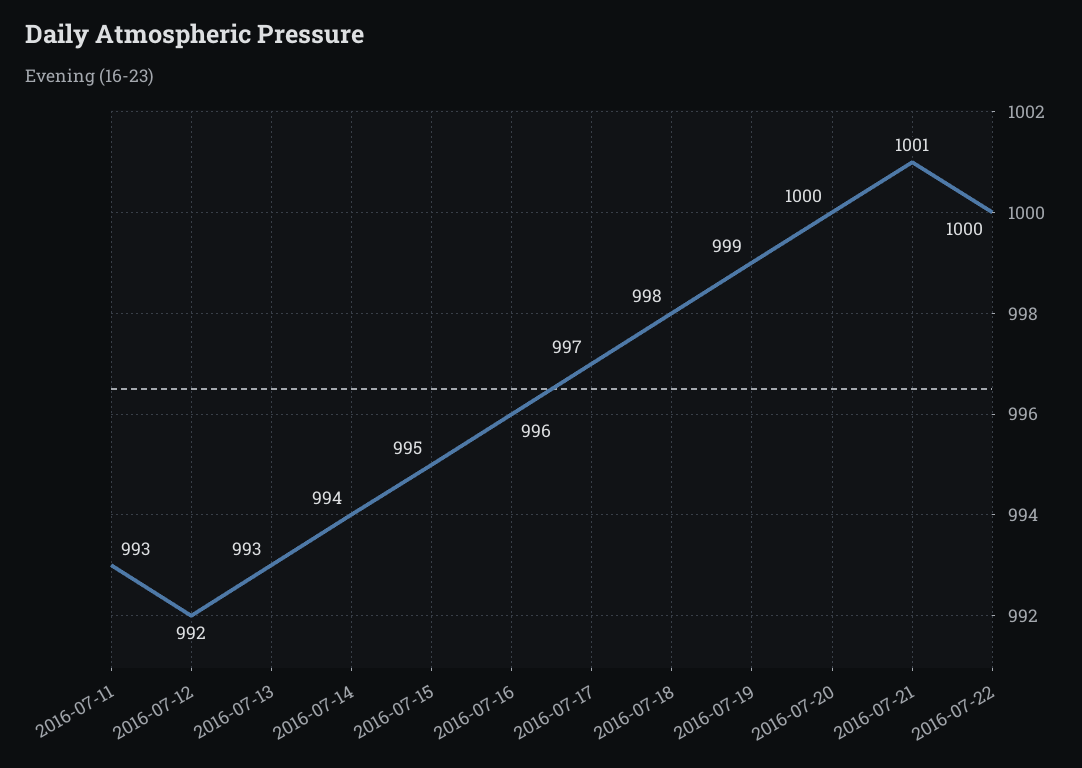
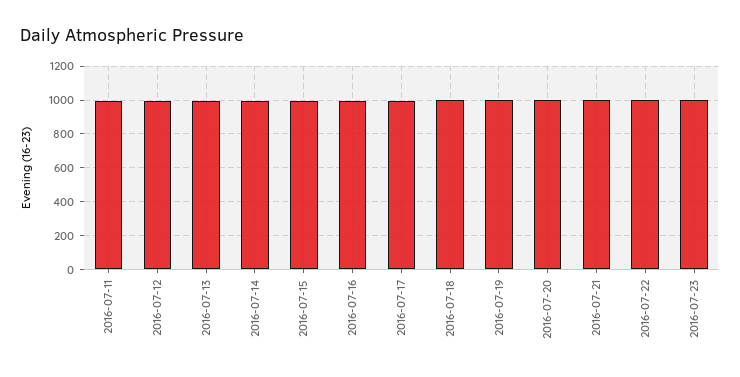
2016-07-23: none -> 1000

